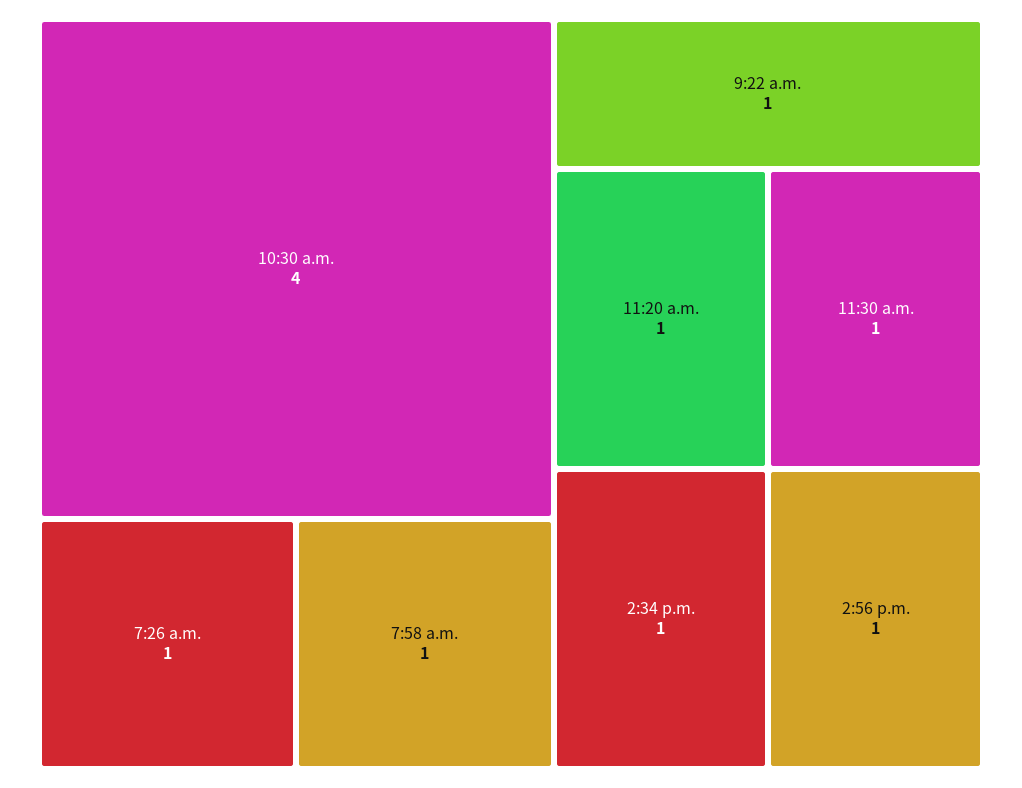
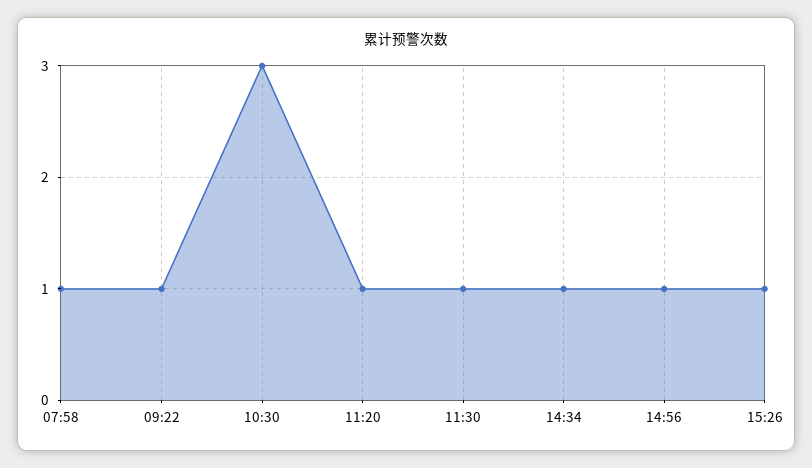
10:30 a.m.: 4 -> 3
7:26 a.m.: 1 -> none
15:26: none -> 1

